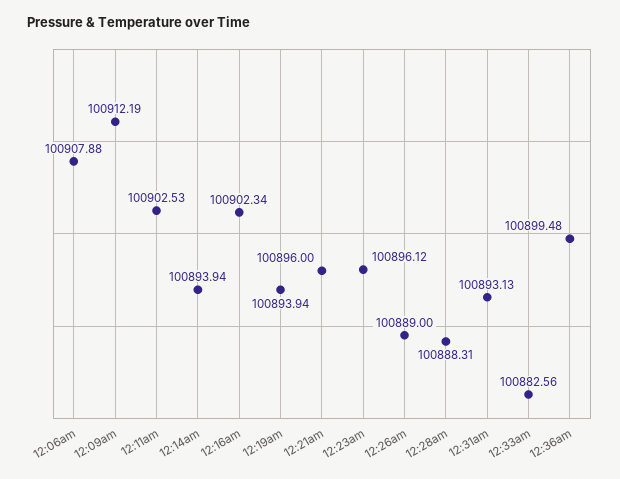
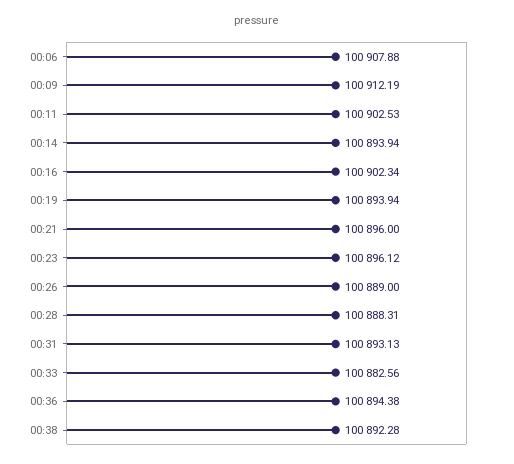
12:36am: 100899.48 -> 100894.38
00:38: none -> 100892.28

